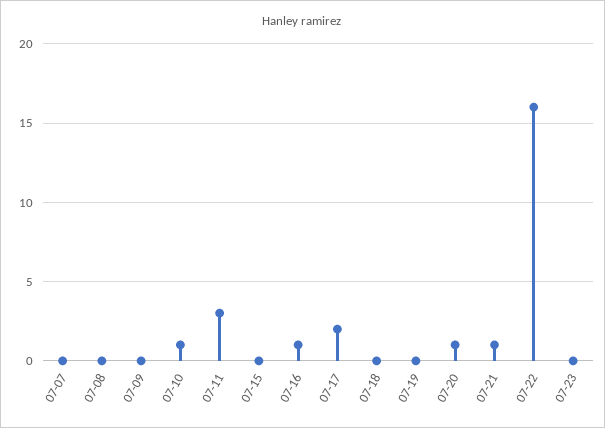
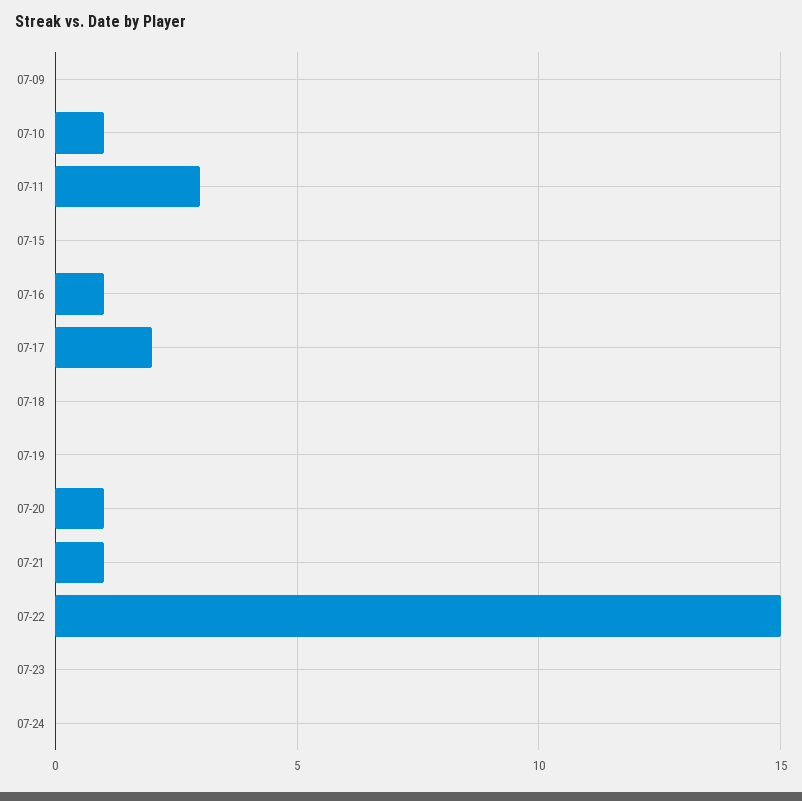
07-07: 0 -> none
07-08: 0 -> none
07-22: 16 -> 15
07-24: none -> 0

